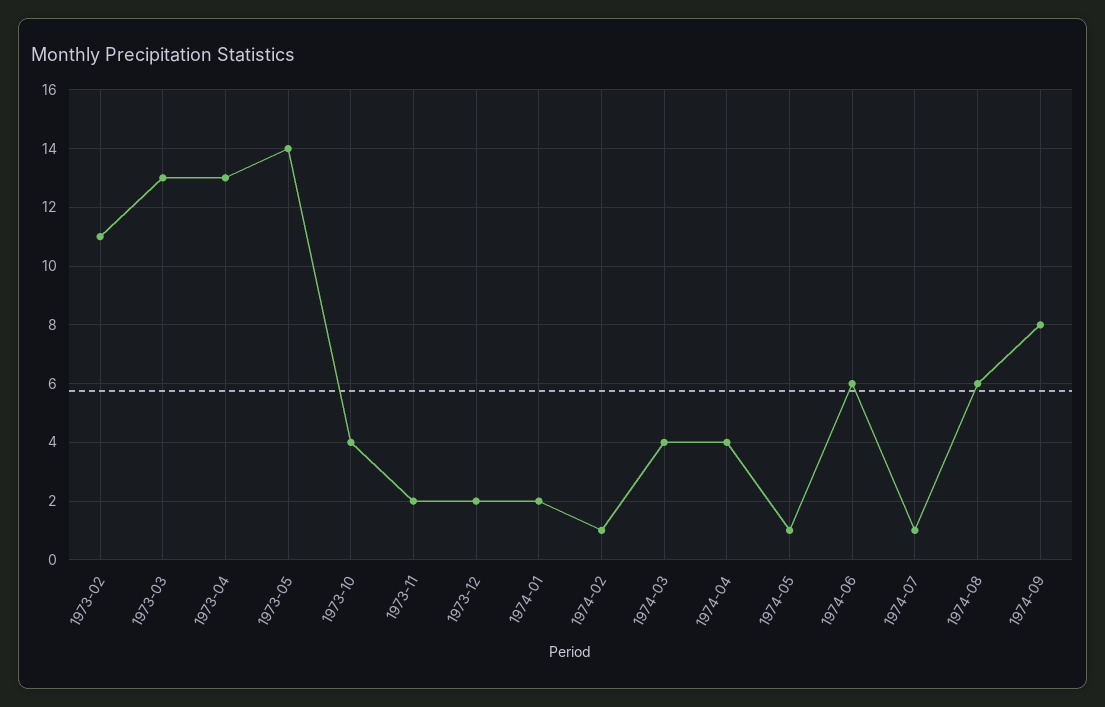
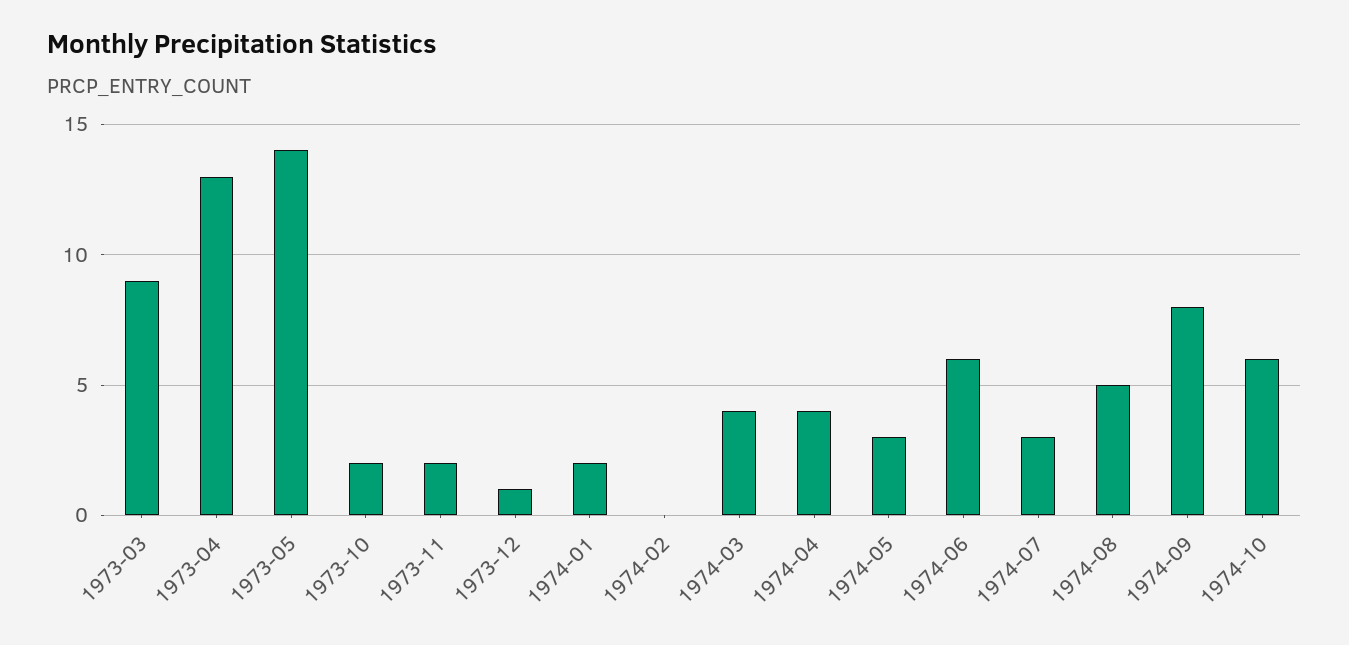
1973-02: 11 -> none
1973-03: 13 -> 9
1973-10: 4 -> 2
1973-12: 2 -> 1
1974-02: 1 -> 0
1974-05: 1 -> 3
1974-07: 1 -> 3
1974-08: 6 -> 5
1974-10: none -> 6

